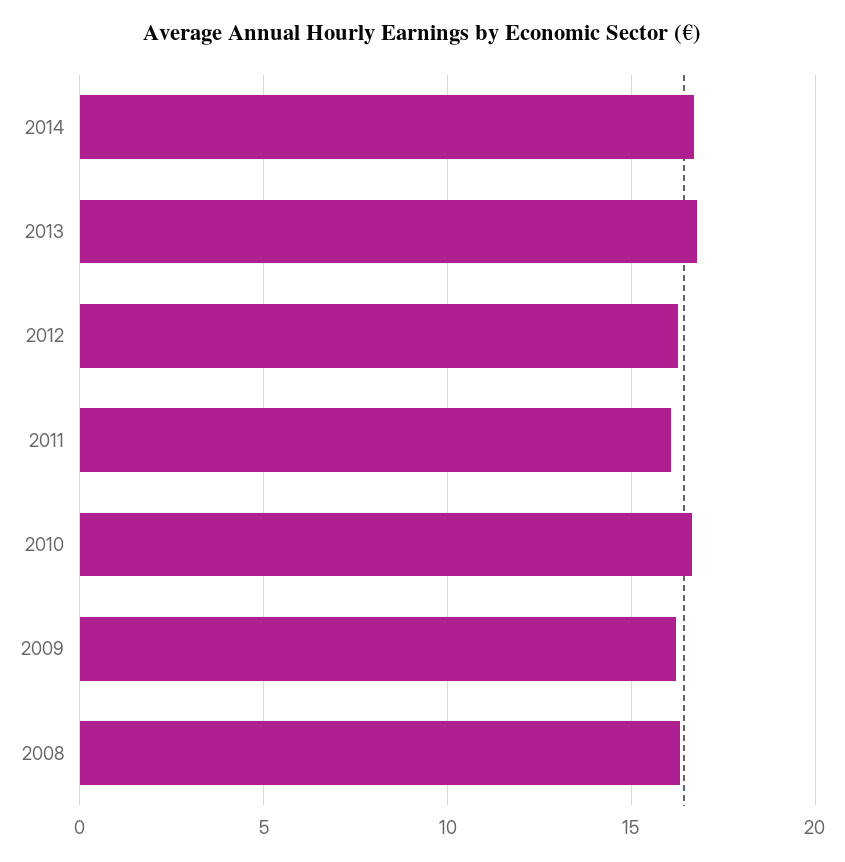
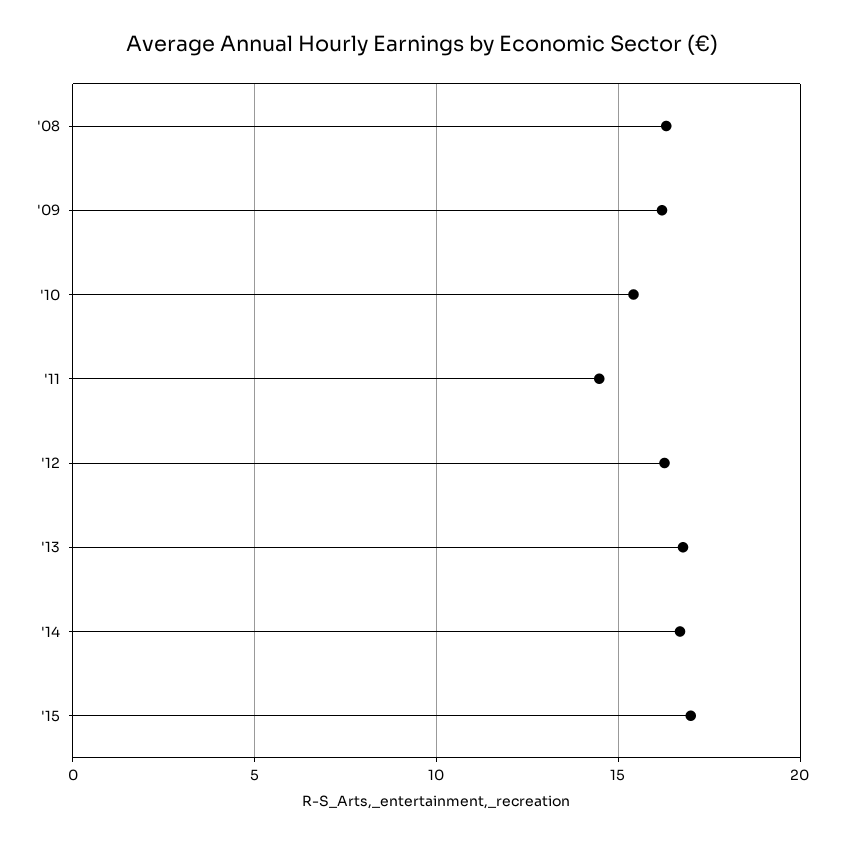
2011: 16 -> 14.5
2010: 16.5 -> 15.5
'15: none -> 17

